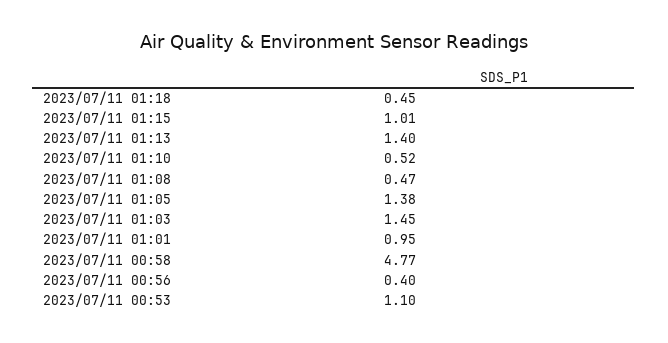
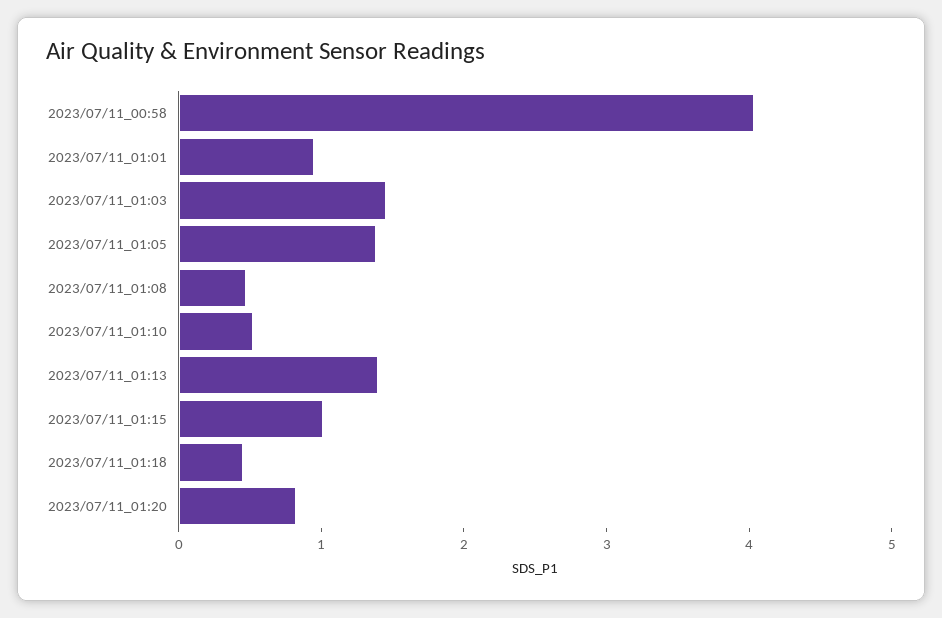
2023/07/11 00:58: 4.77 -> 4
2023/07/11 00:56: 0.4 -> none
2023/07/11 00:53: 1.1 -> none
2023/07/11_01:20: none -> 0.8

